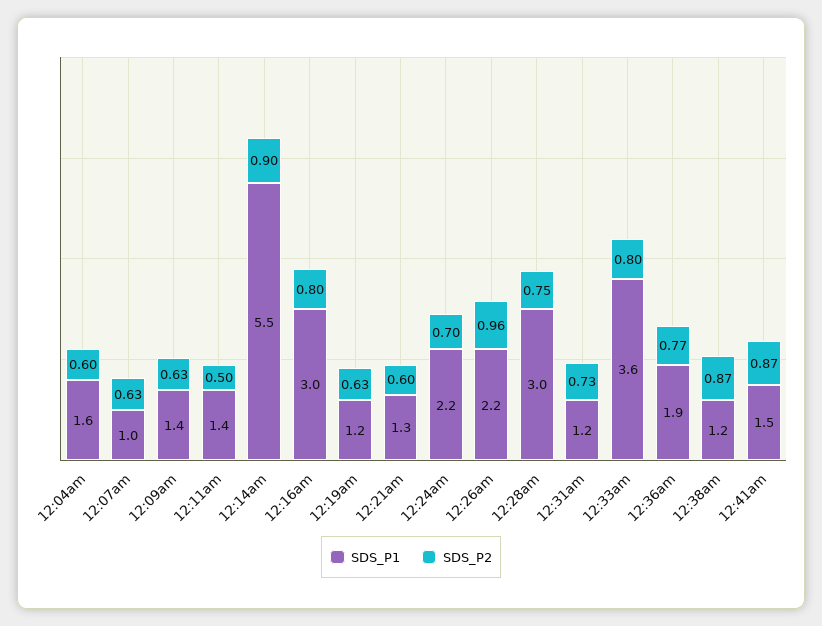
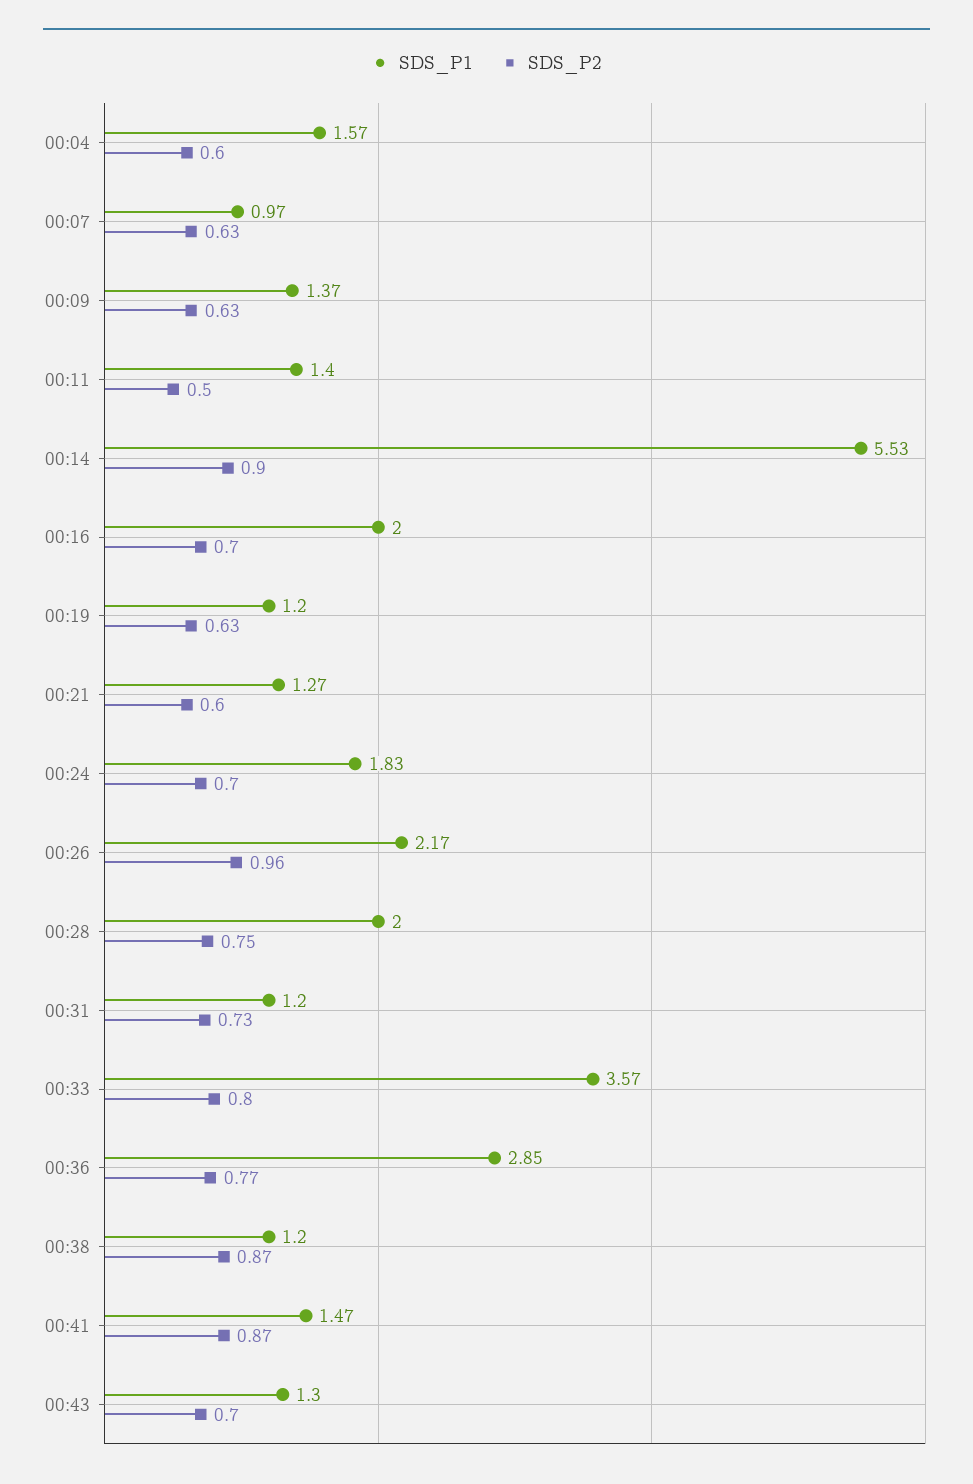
SDS_P1, 12:16am: 3 -> 2
SDS_P2, 12:16am: 0.8 -> 0.7
SDS_P1, 12:24am: 2.2 -> 1.83
SDS_P1, 12:28am: 3 -> 2
SDS_P1, 12:36am: 1.9 -> 2.85
SDS_P1, 00:43: none -> 1.3
SDS_P2, 00:43: none -> 0.7

